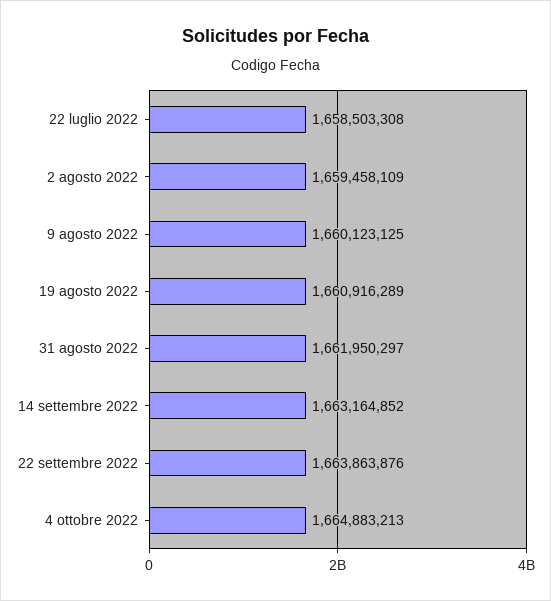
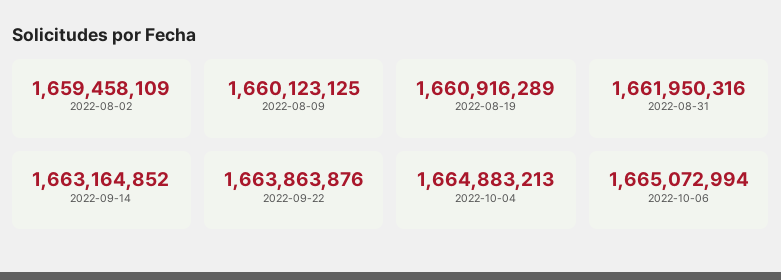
22 luglio 2022: 1658503308 -> none
31 agosto 2022: 1661950297 -> 1661950316
2022-10-06: none -> 1665072994

